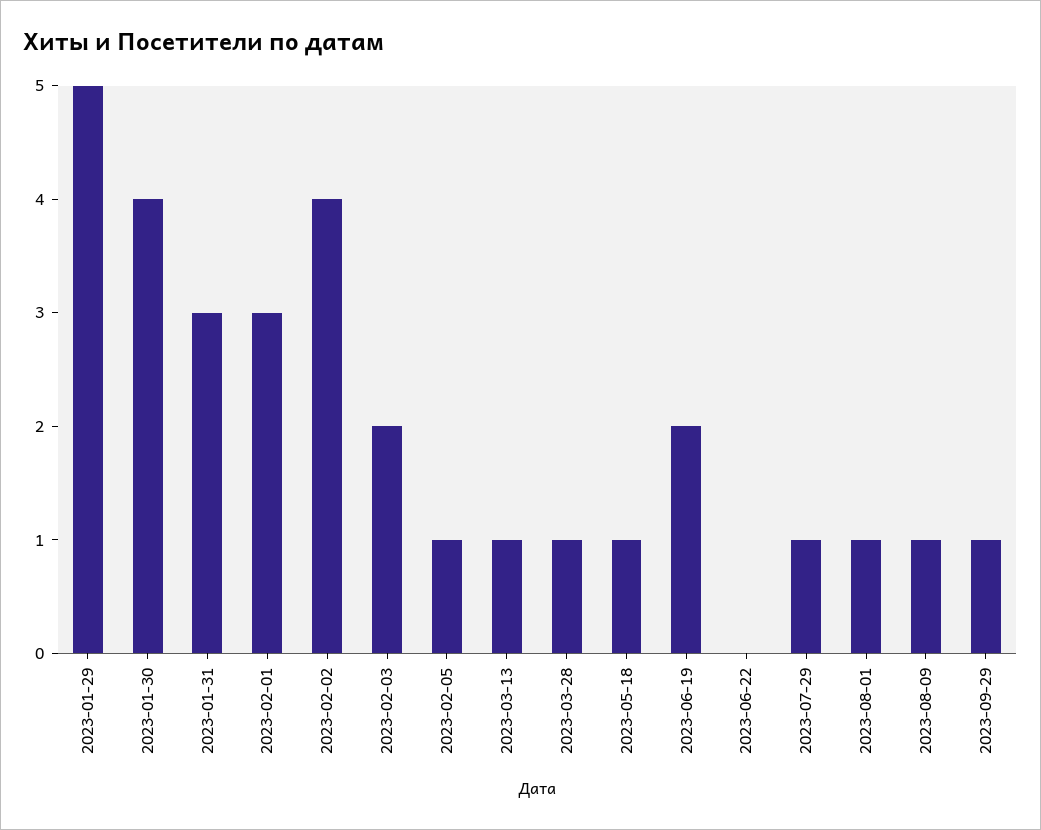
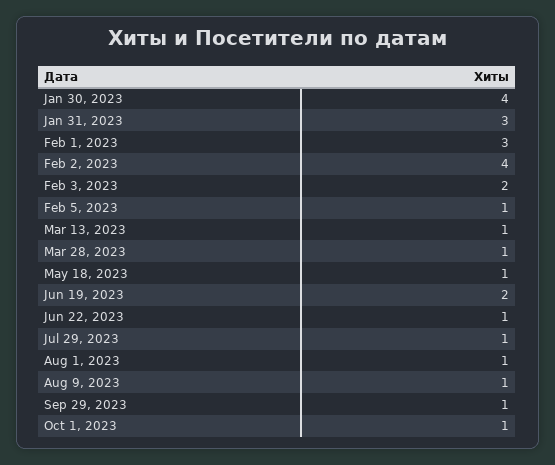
2023-01-29: 5 -> none
2023-06-22: 0 -> 1
Oct 1, 2023: none -> 1

